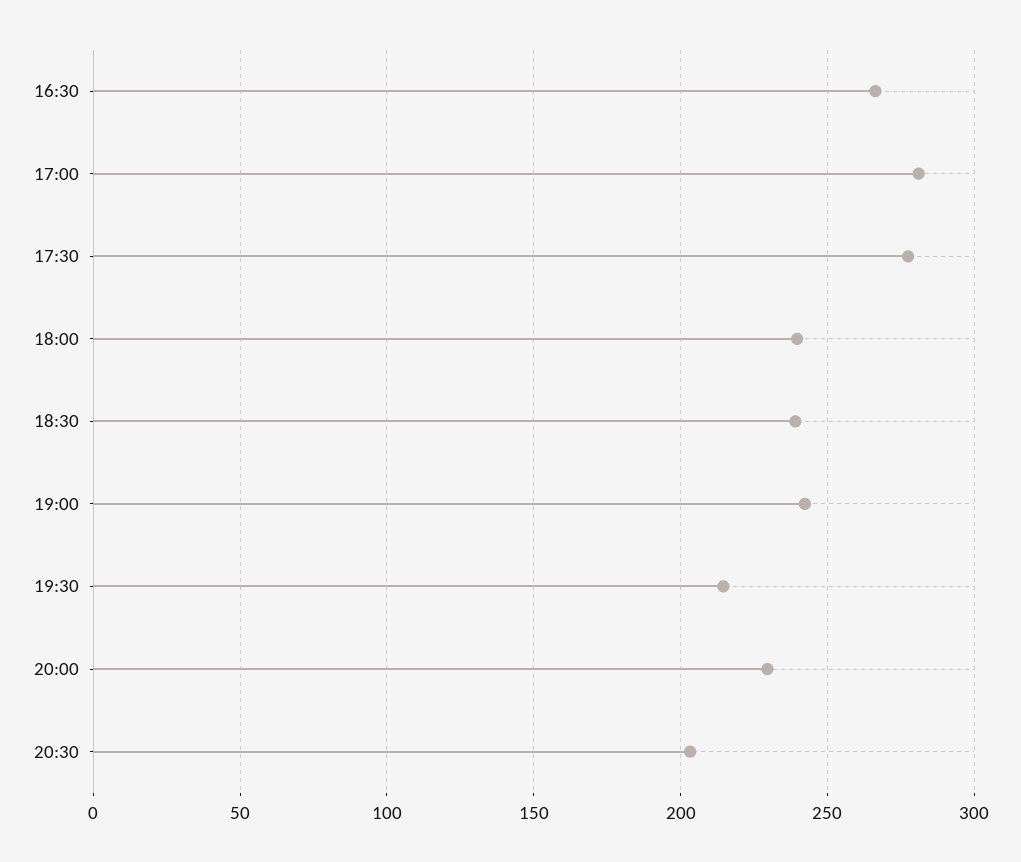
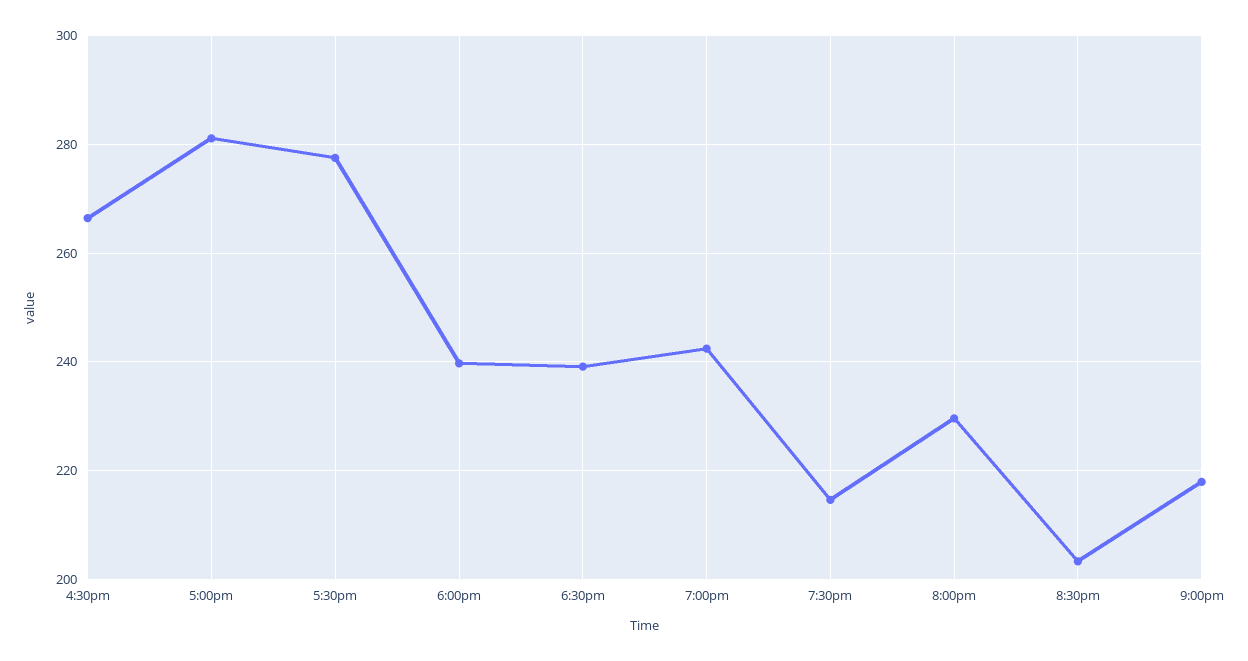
9:00pm: none -> 218

